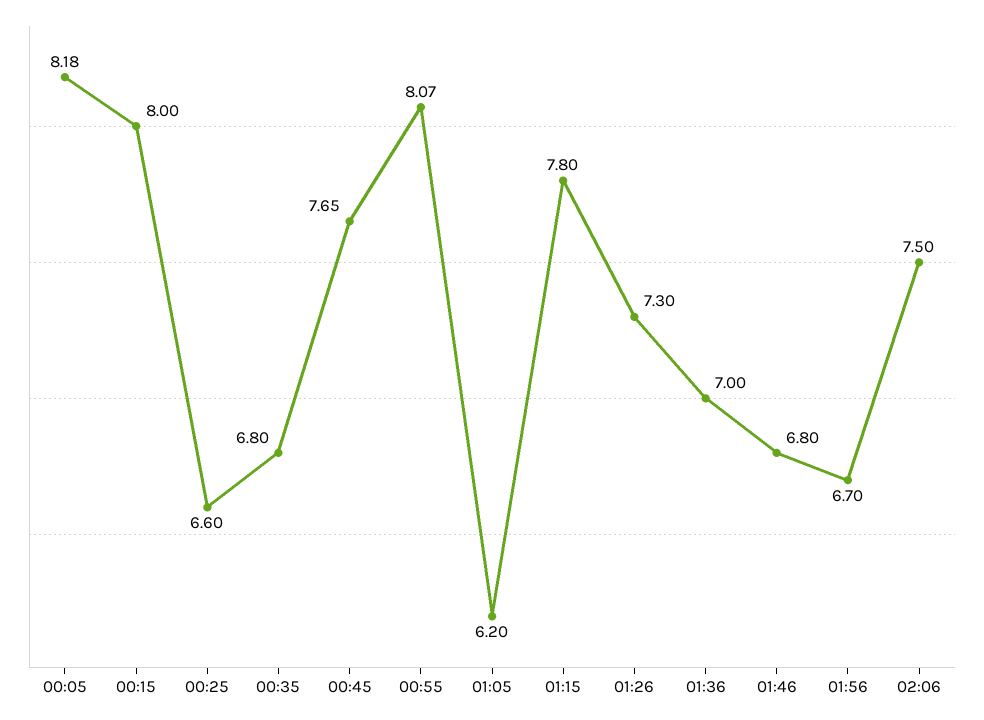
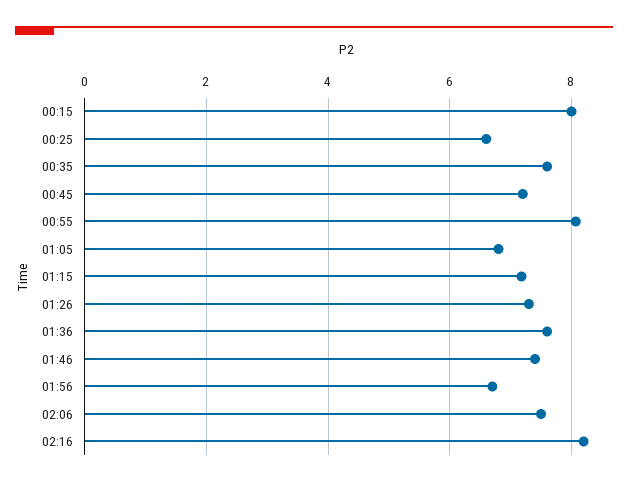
00:05: 8.18 -> none
00:35: 6.8 -> 7.6
00:45: 7.65 -> 7.2
01:05: 6.2 -> 6.8
01:15: 7.8 -> 7.2
01:36: 7 -> 7.6
01:46: 6.8 -> 7.4
02:16: none -> 8.2

